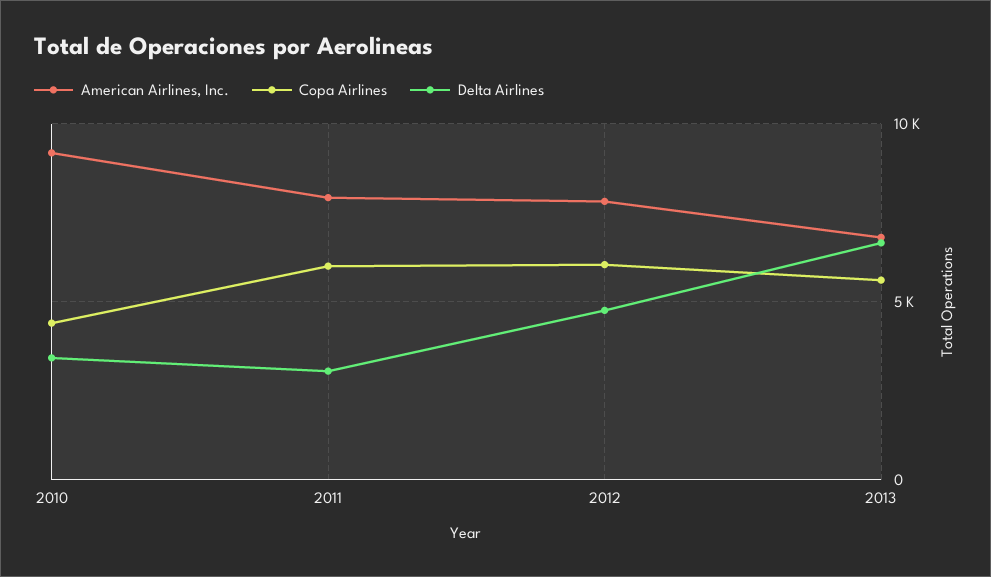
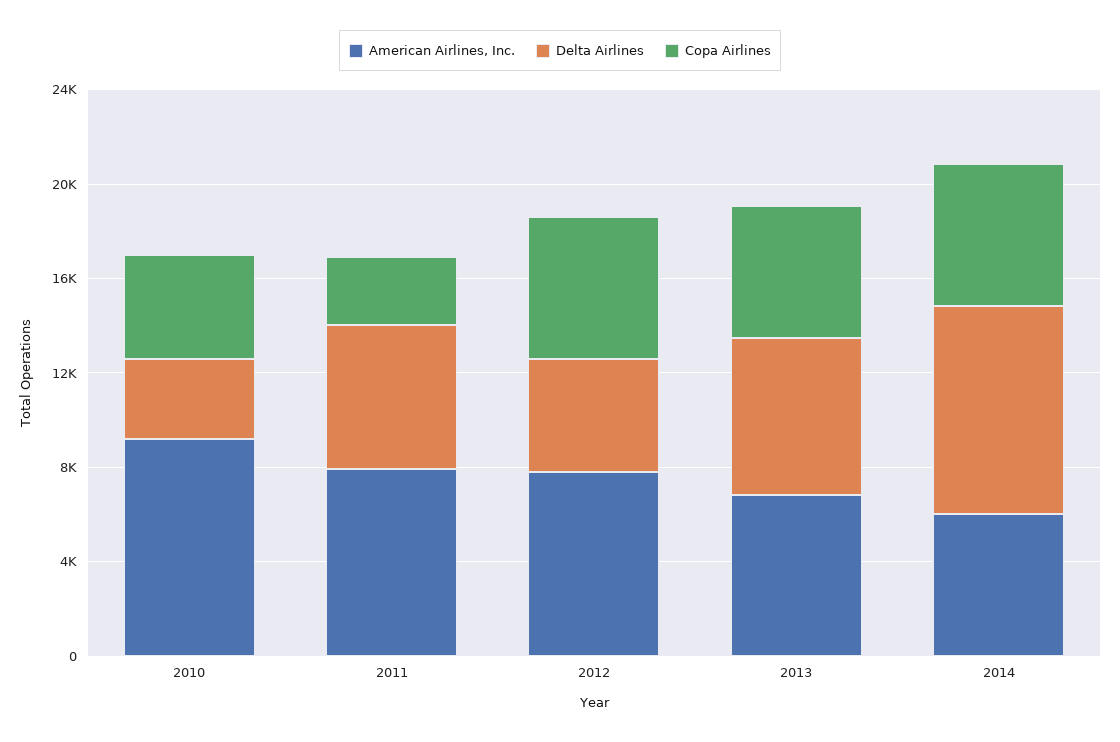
Copa Airlines, 2011: 6000 -> 3000
Delta Airlines, 2011: 3000 -> 6000
American Airlines, Inc., 2014: none -> 6000
Delta Airlines, 2014: none -> 9000
Copa Airlines, 2014: none -> 6000

